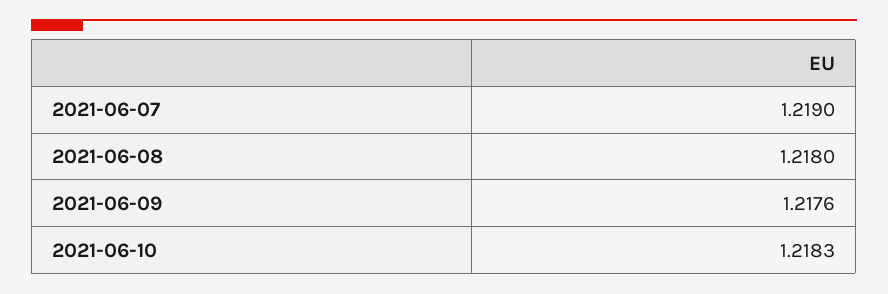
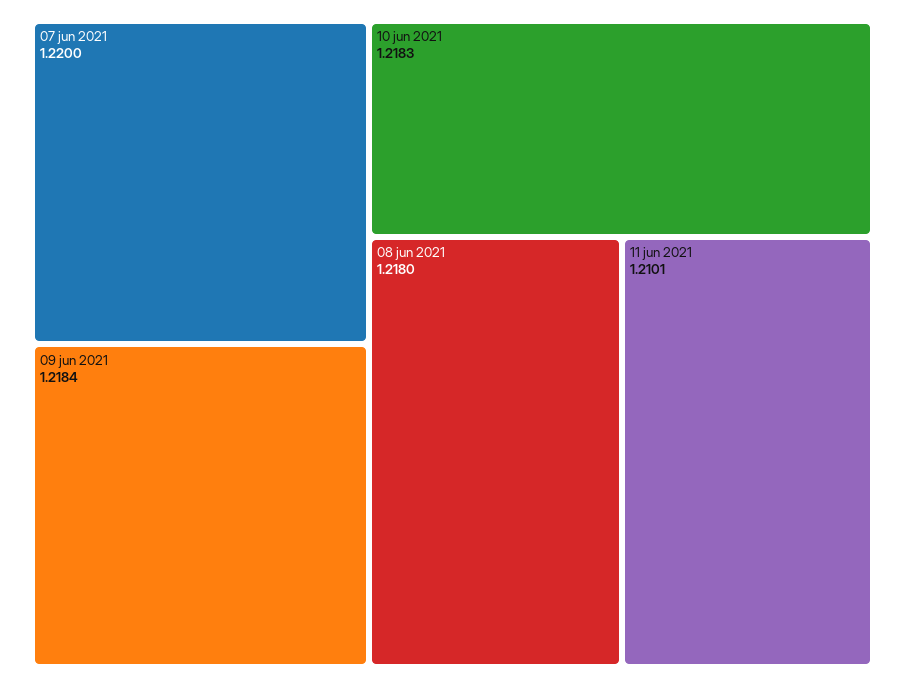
2021-06-07: 1.219 -> 1.22
2021-06-09: 1.2176 -> 1.2184
11 jun 2021: none -> 1.2101

